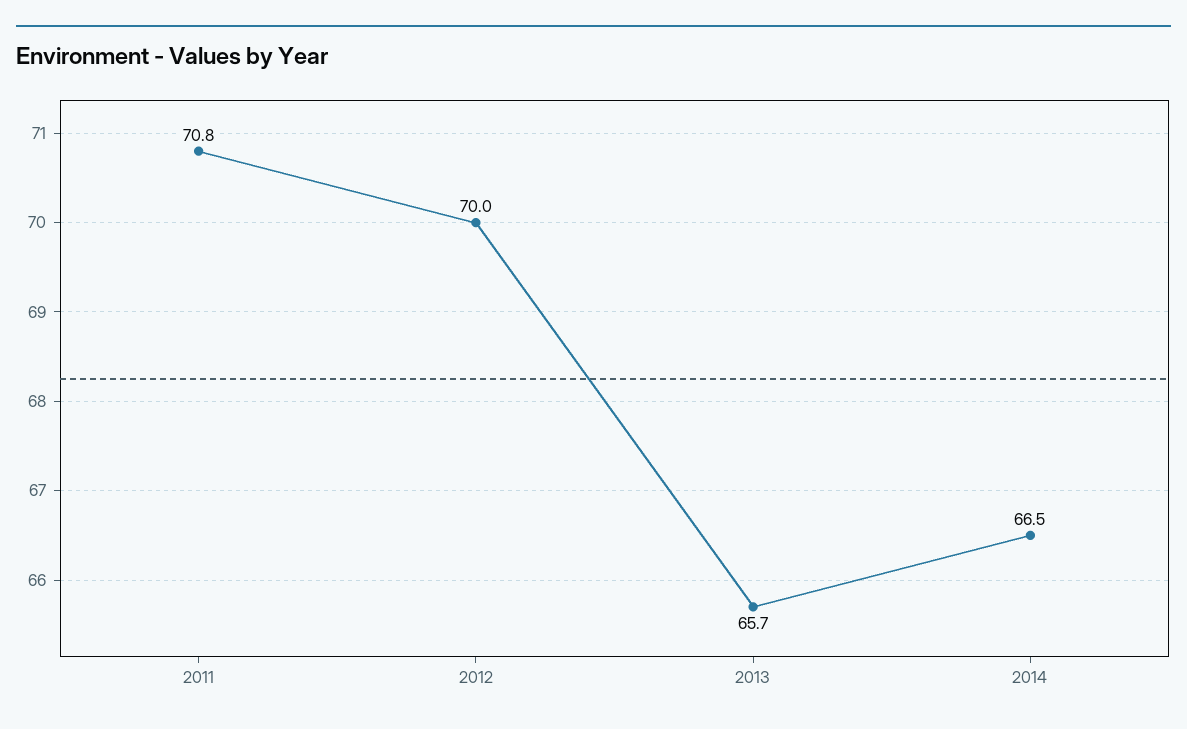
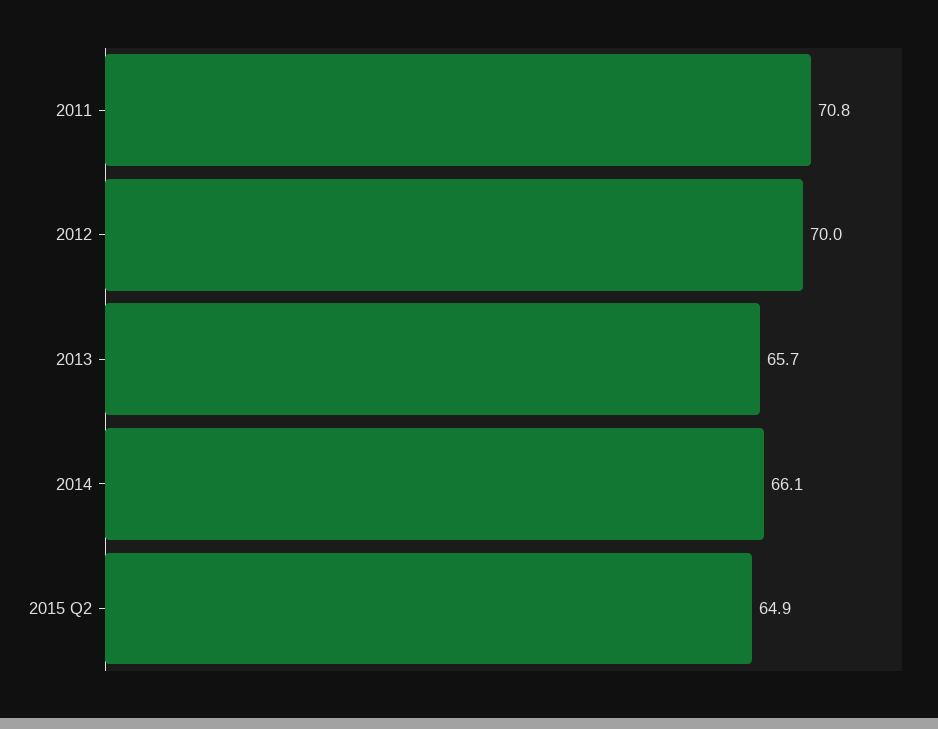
2014: 66.5 -> 66.1
2015 Q2: none -> 64.9

